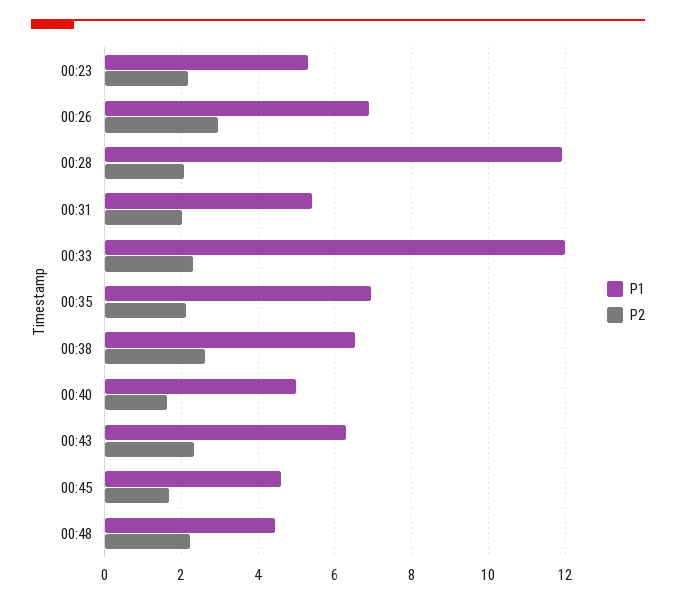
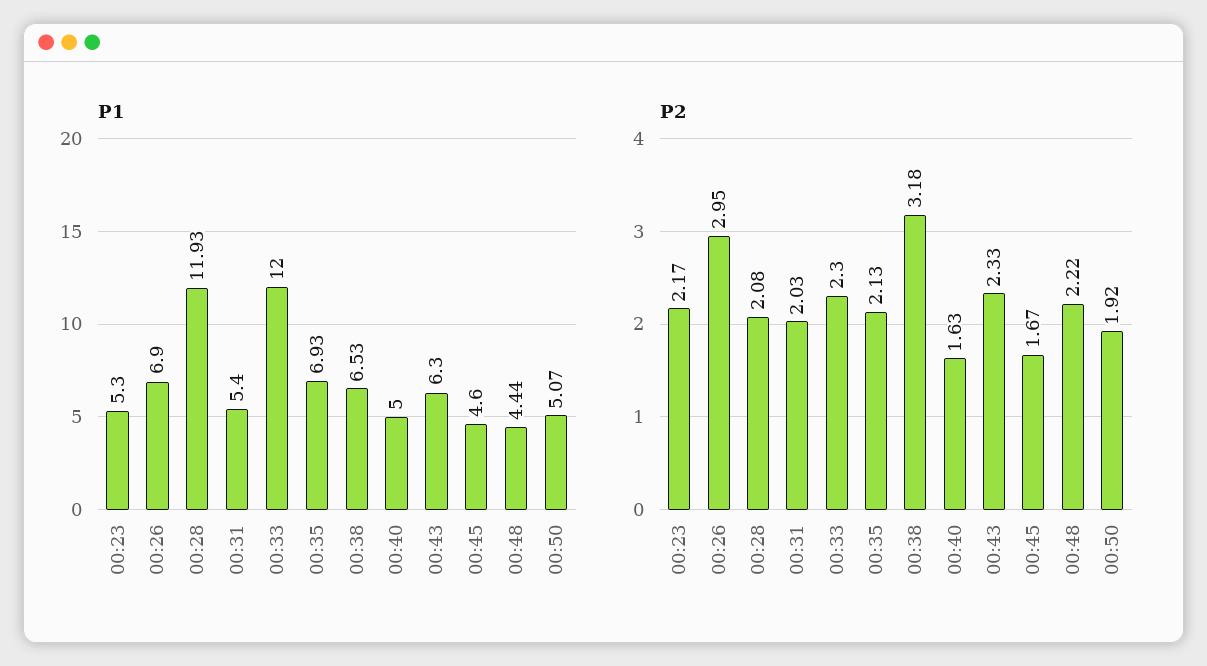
P2, 00:38: 2.6 -> 3.18
P1, 00:50: none -> 5.07
P2, 00:50: none -> 1.92

